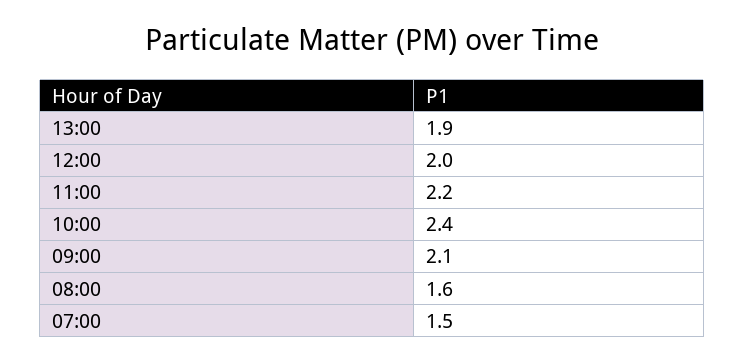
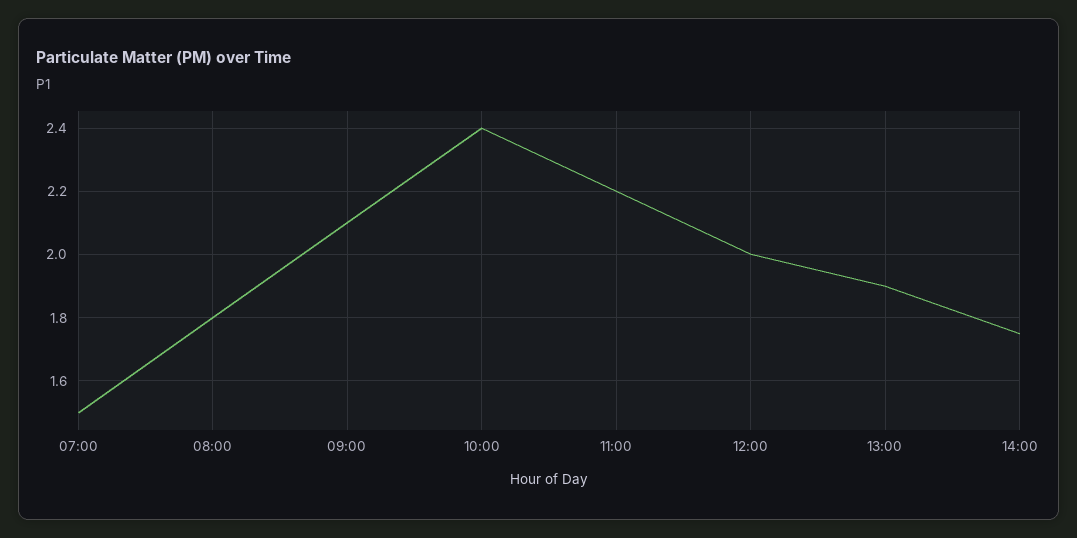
08:00: 1.6 -> 1.8
14:00: none -> 1.75

